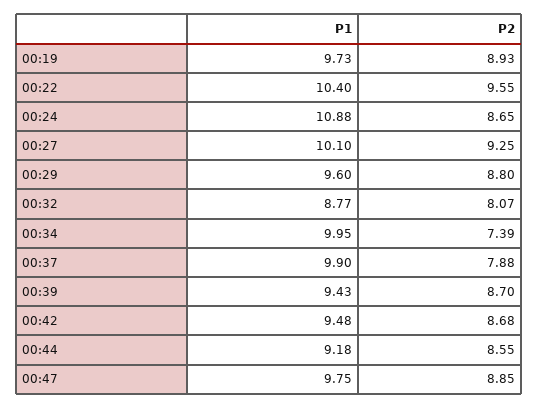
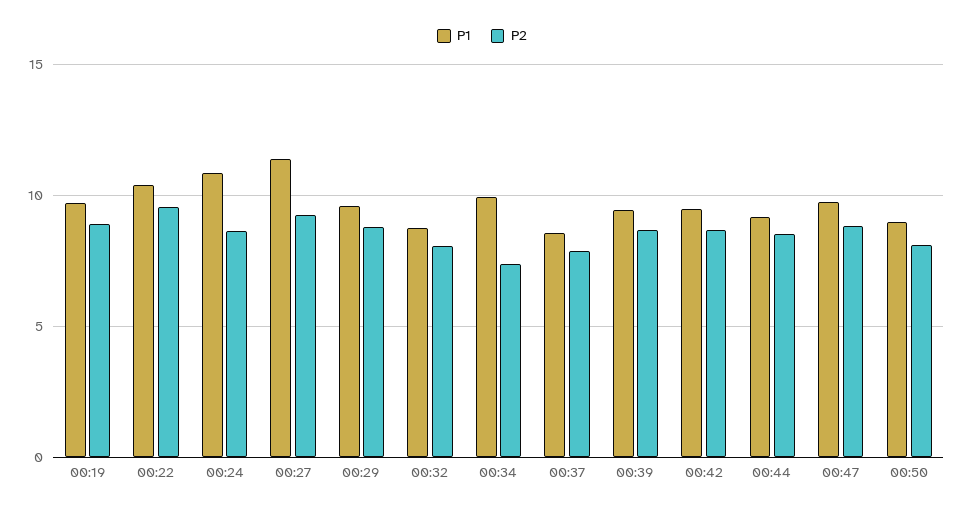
P1, 00:27: 10.1 -> 11.5
P1, 00:37: 9.9 -> 8.5
P1, 00:50: none -> 9
P2, 00:50: none -> 8

